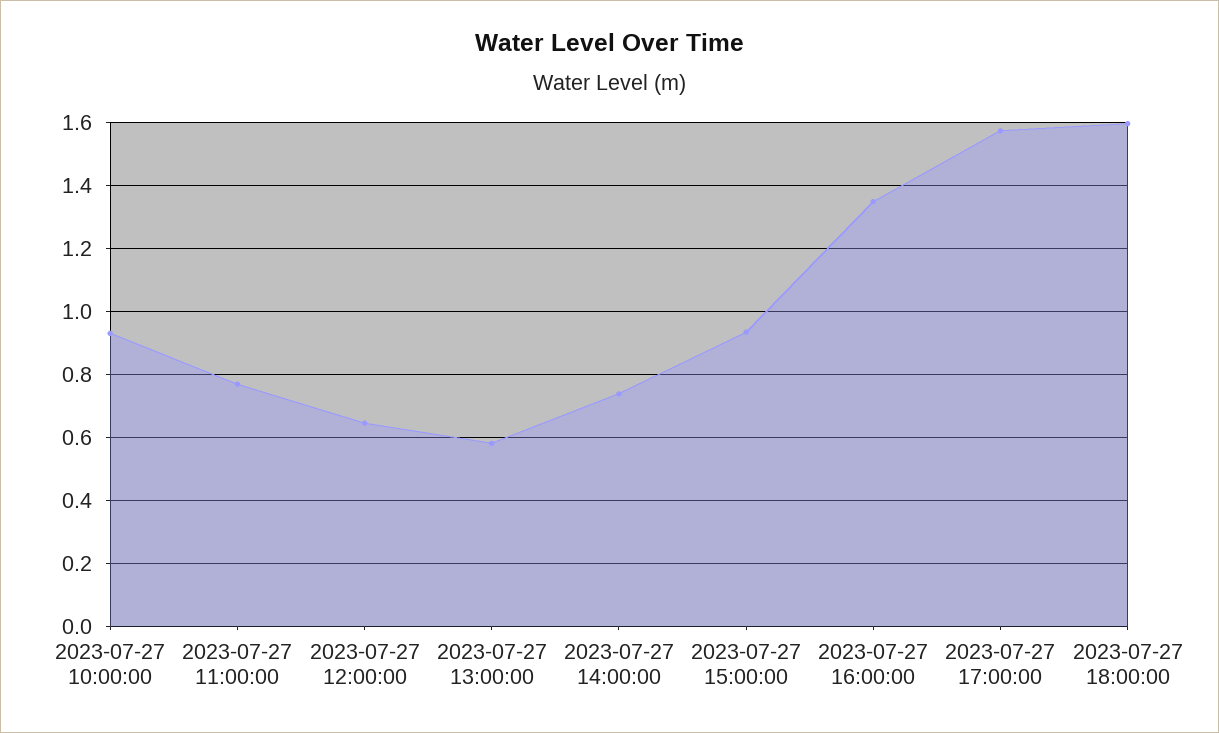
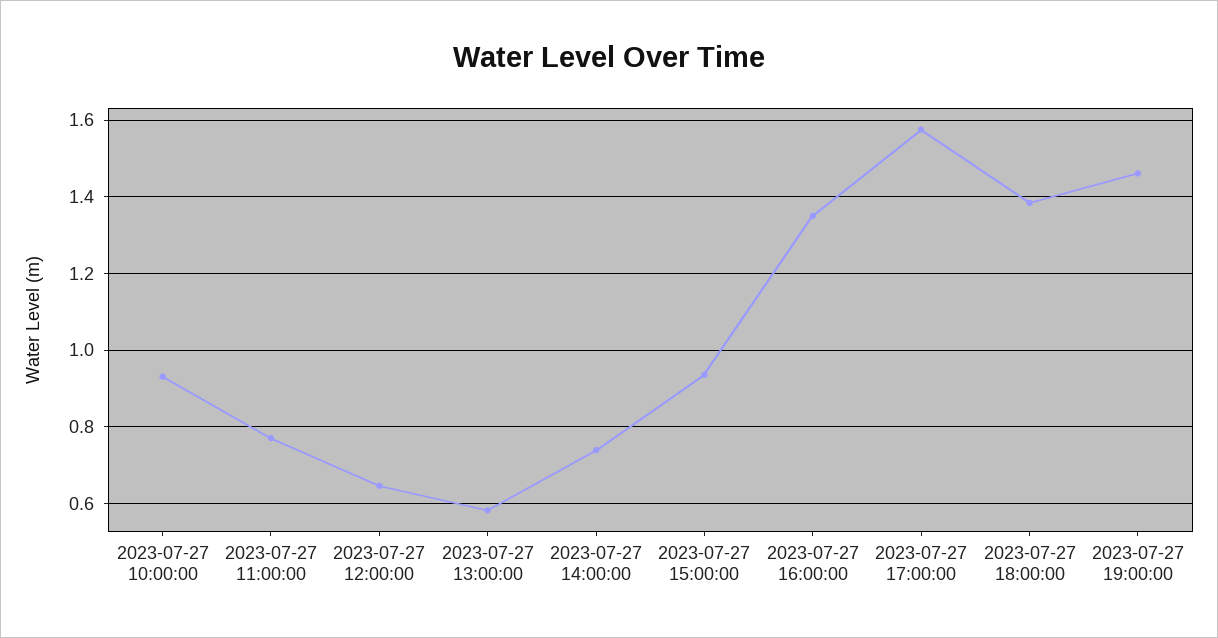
2023-07-27 18:00:00: 1.6 -> 1.38
2023-07-27 19:00:00: none -> 1.46

